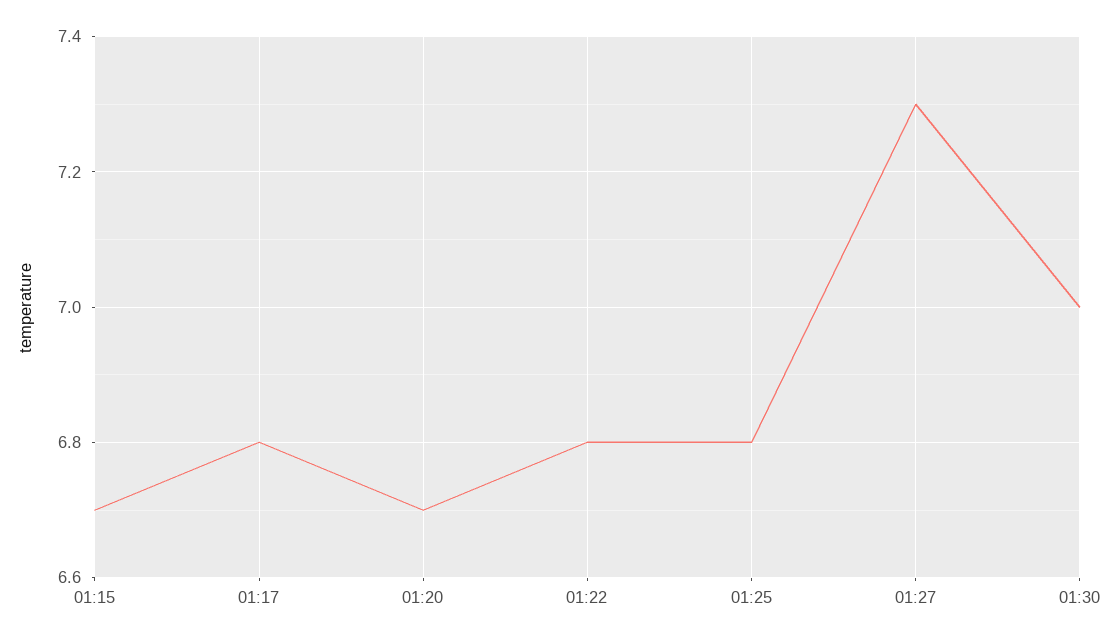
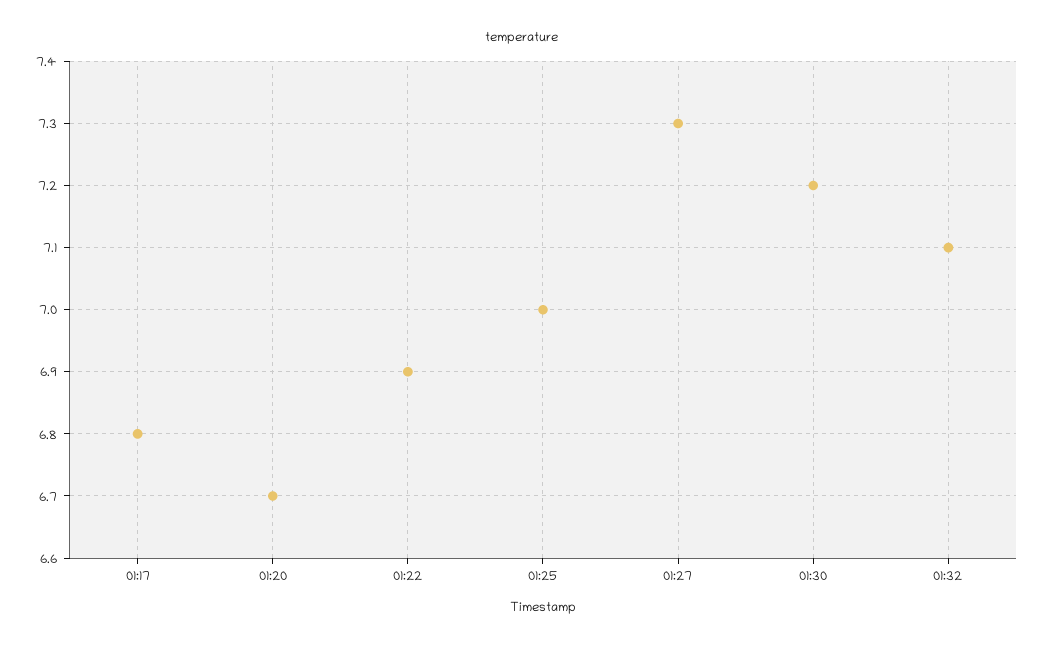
01:15: 6.7 -> none
01:22: 6.8 -> 6.9
01:25: 6.8 -> 7
01:30: 7 -> 7.2
01:32: none -> 7.1

